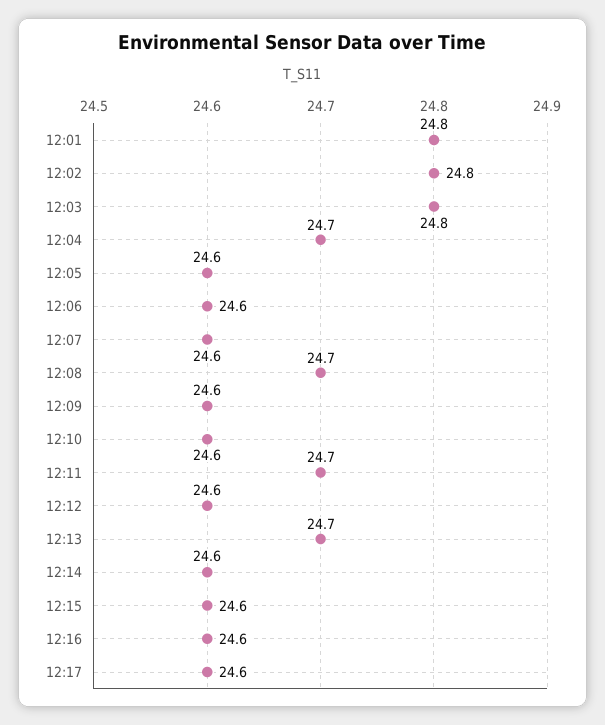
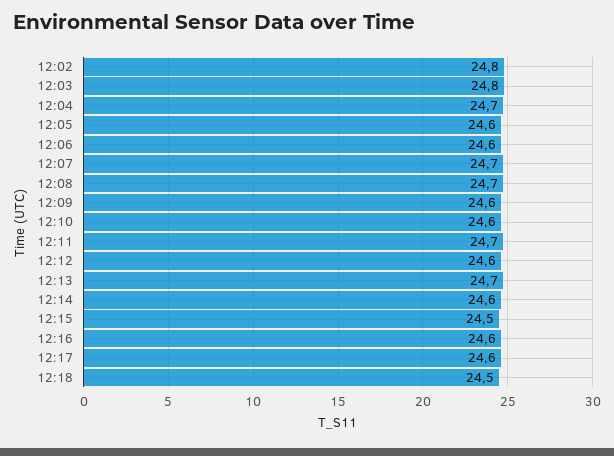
12:01: 24.8 -> none
12:07: 24.6 -> 24.7
12:15: 24.6 -> 24.5
12:18: none -> 24.5

